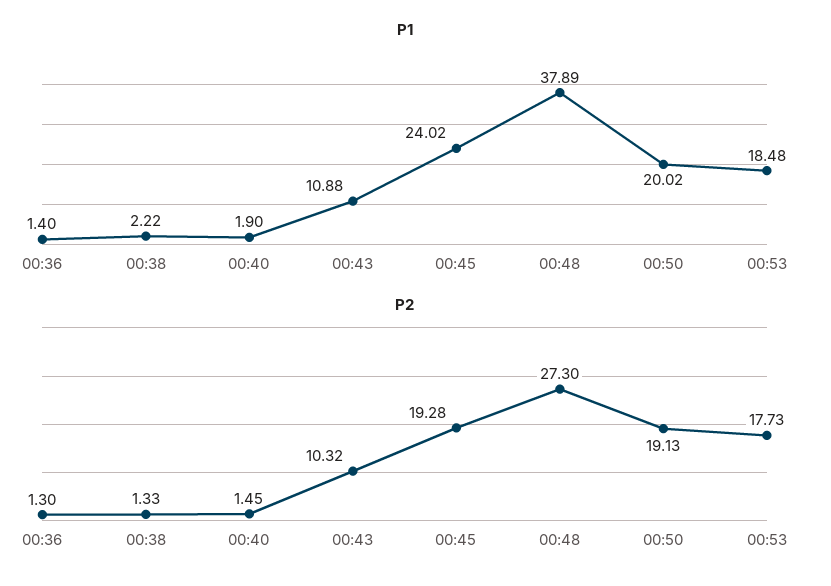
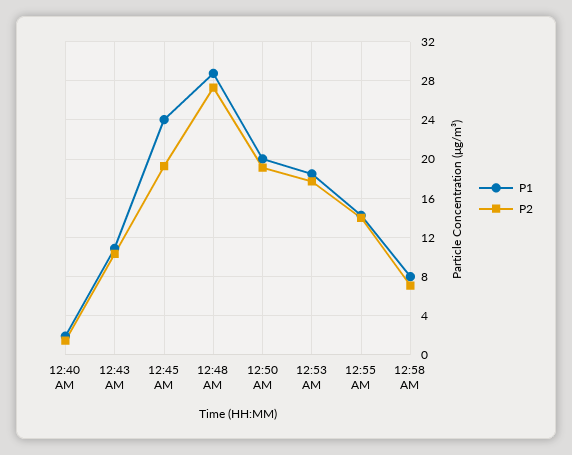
P1, 00:36: 1.4 -> none
P1, 00:38: 2.22 -> none
P1, 00:48: 37.89 -> 29
P2, 00:36: 1.3 -> none
P2, 00:38: 1.33 -> none
P1, 12:55 AM: none -> 14
P2, 12:55 AM: none -> 14
P1, 12:58 AM: none -> 8
P2, 12:58 AM: none -> 7

